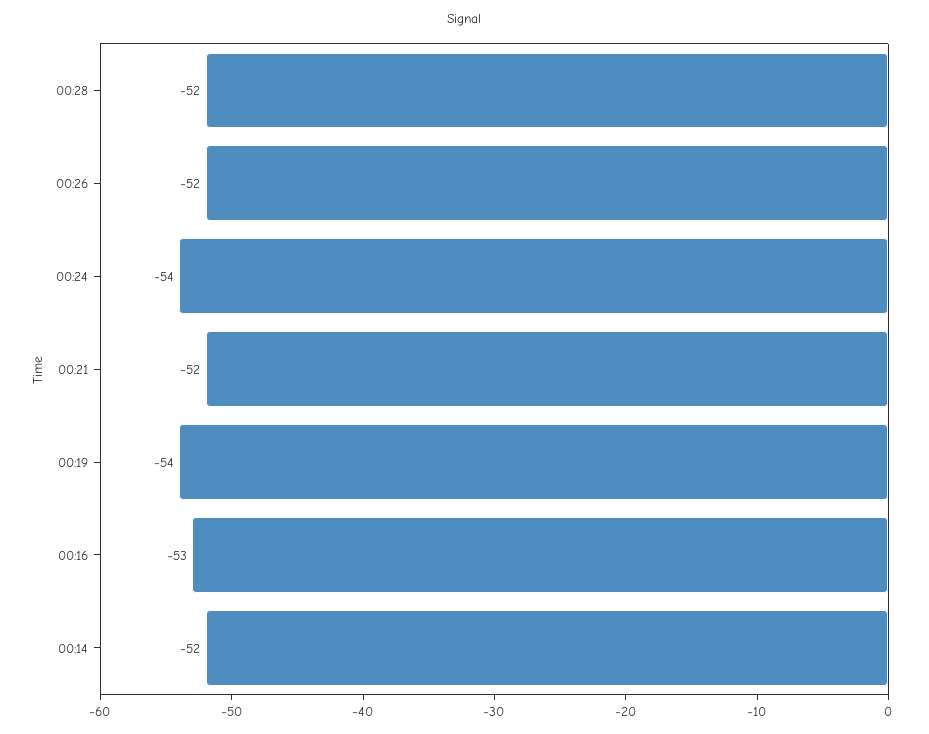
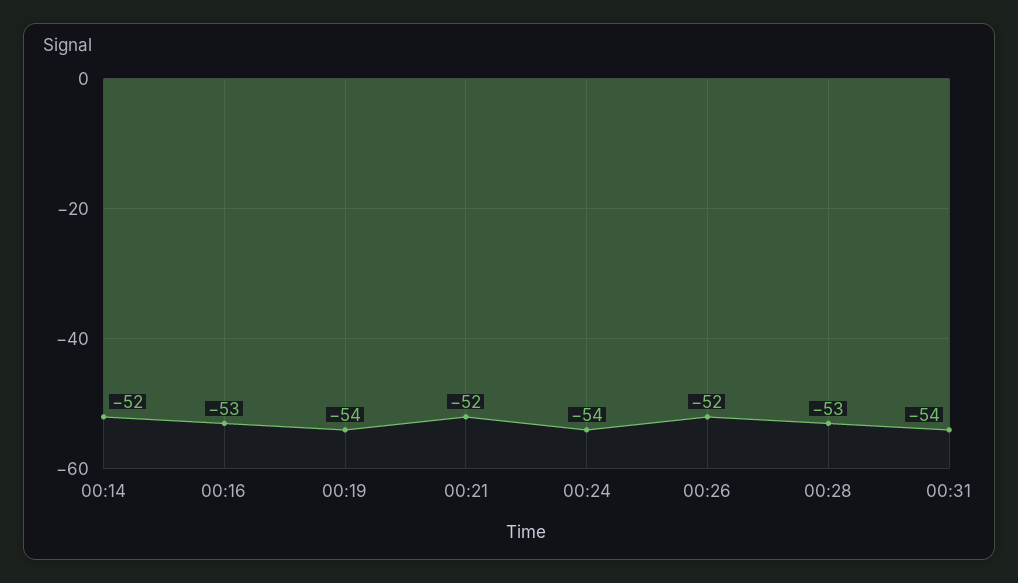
00:28: -52 -> -53
00:31: none -> -54

